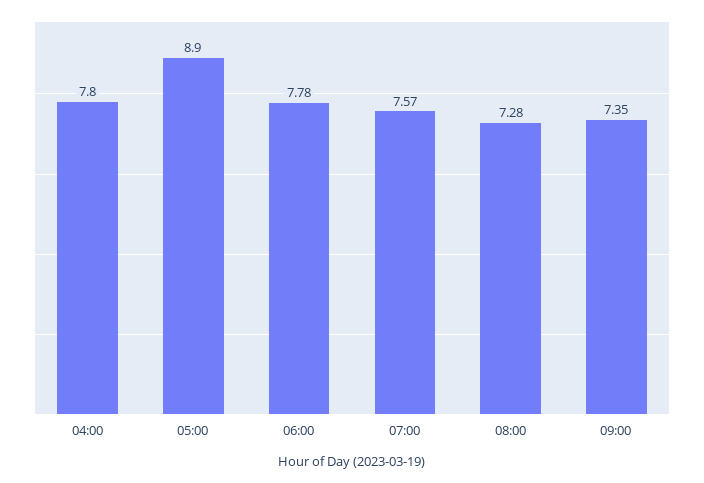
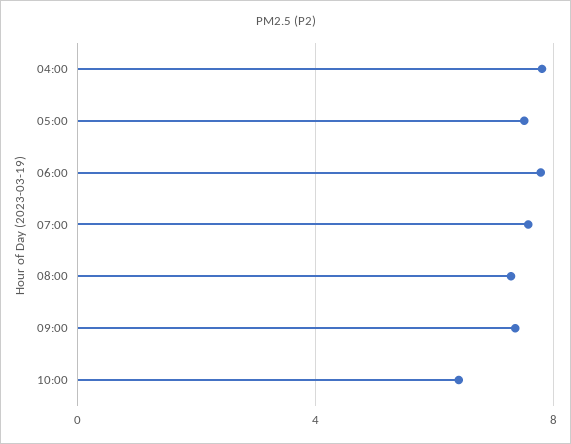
05:00: 8.9 -> 7.5
10:00: none -> 6.5

